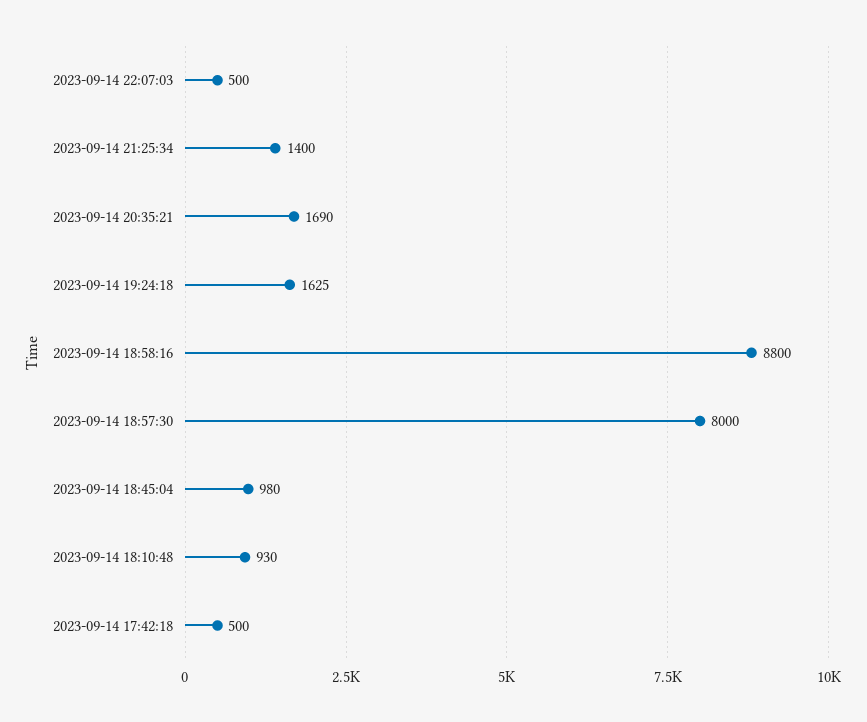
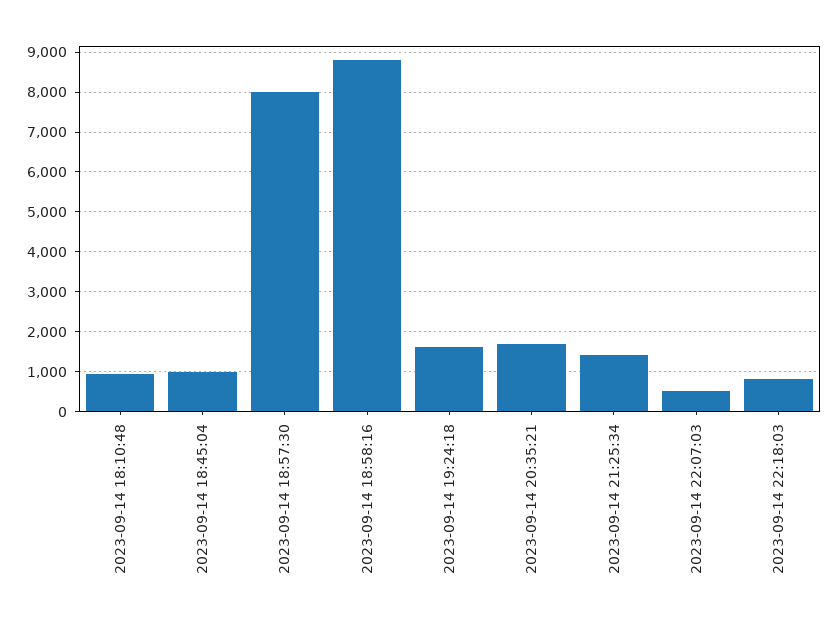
2023-09-14 17:42:18: 500 -> none
2023-09-14 22:18:03: none -> 800

